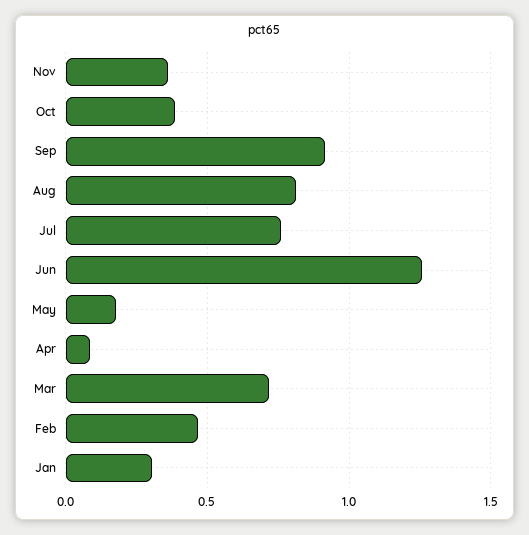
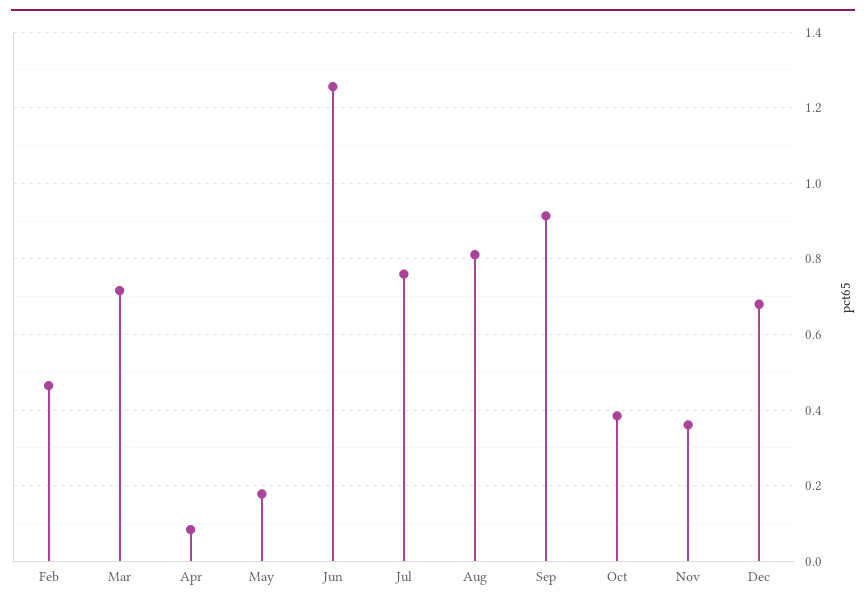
Jan: 0.3 -> none
Dec: none -> 0.68

